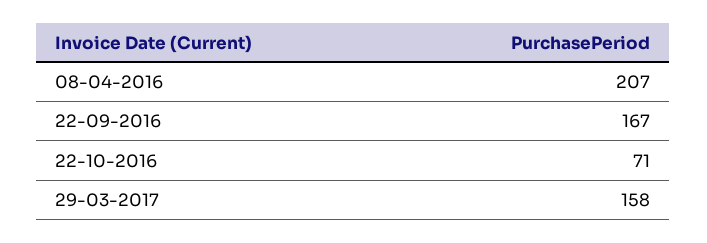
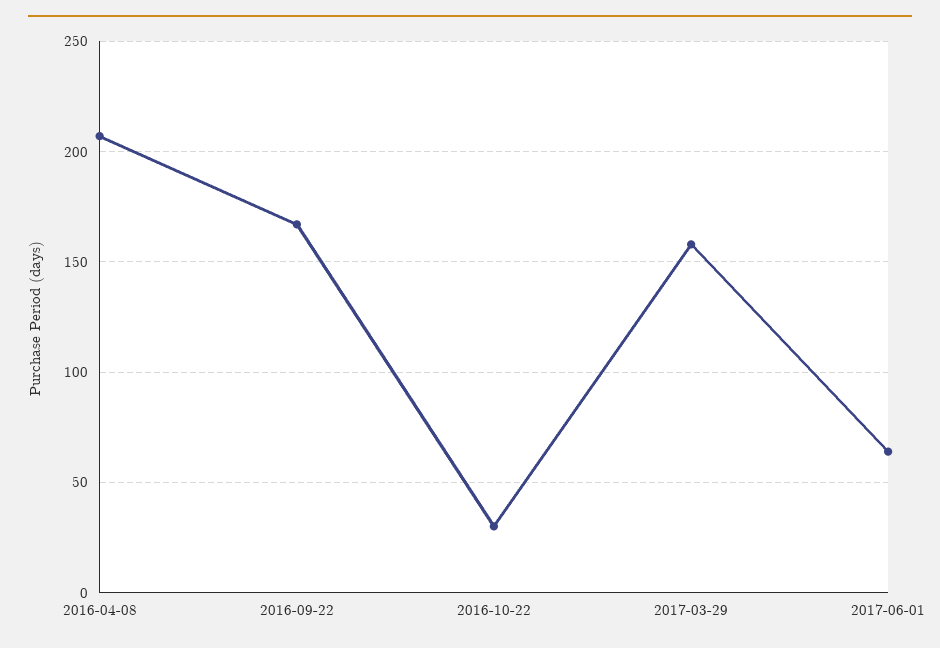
22-10-2016: 71 -> 30
2017-06-01: none -> 65

